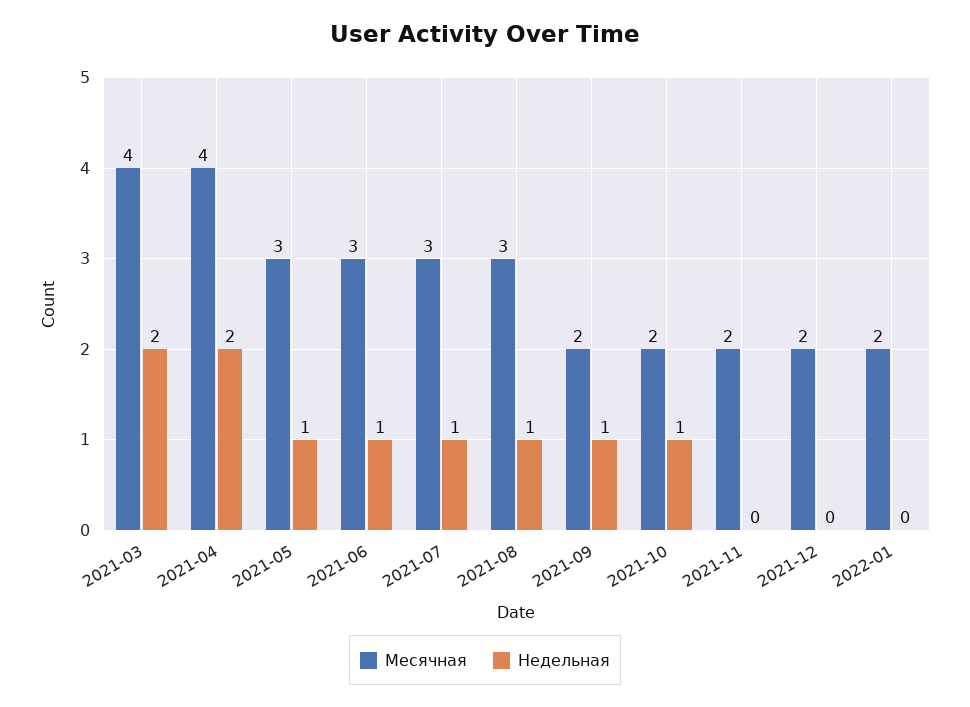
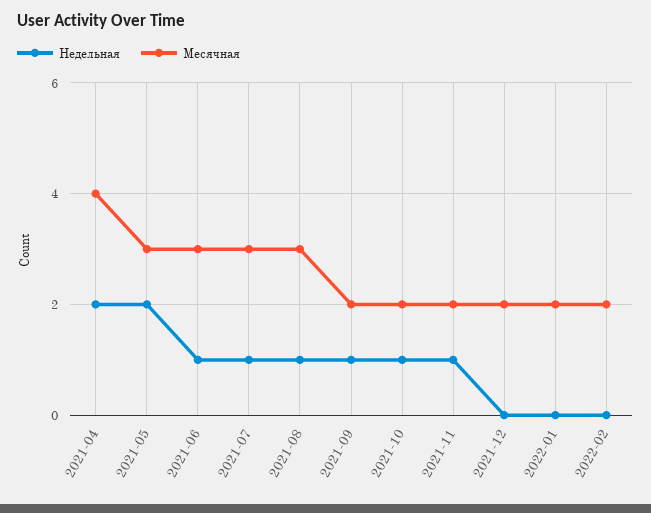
Месячная, 2021-03: 4 -> none
Недельная, 2021-03: 2 -> none
Недельная, 2021-05: 1 -> 2
Недельная, 2021-11: 0 -> 1
Недельная, 2022-02: none -> 0
Месячная, 2022-02: none -> 2

